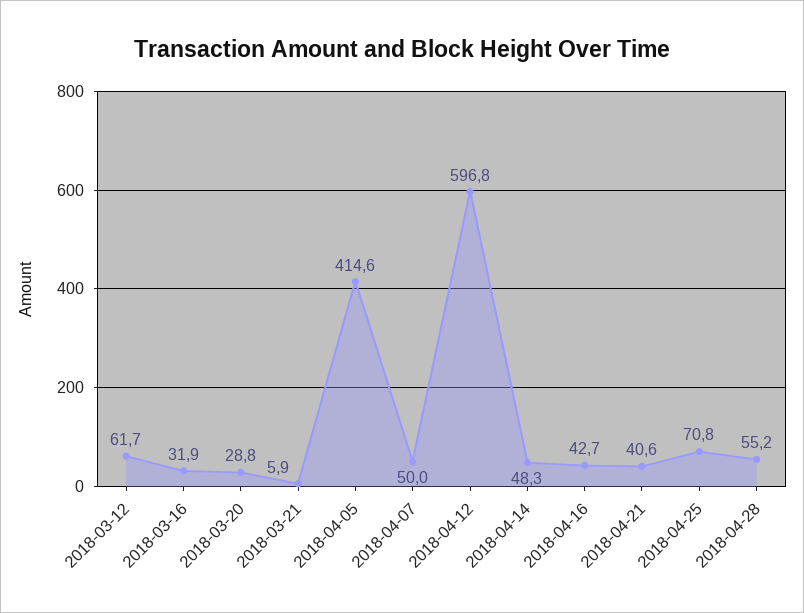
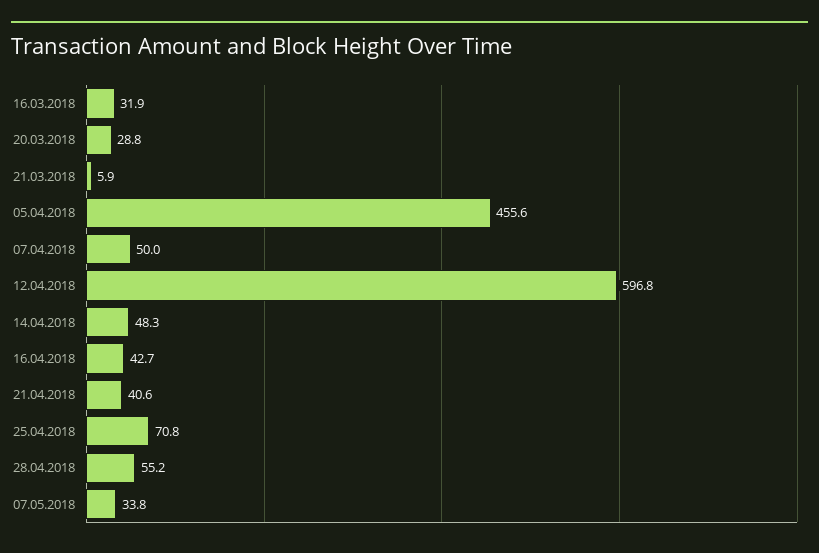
2018-03-12: 61.7 -> none
2018-04-05: 414.6 -> 455.6
07.05.2018: none -> 33.8

